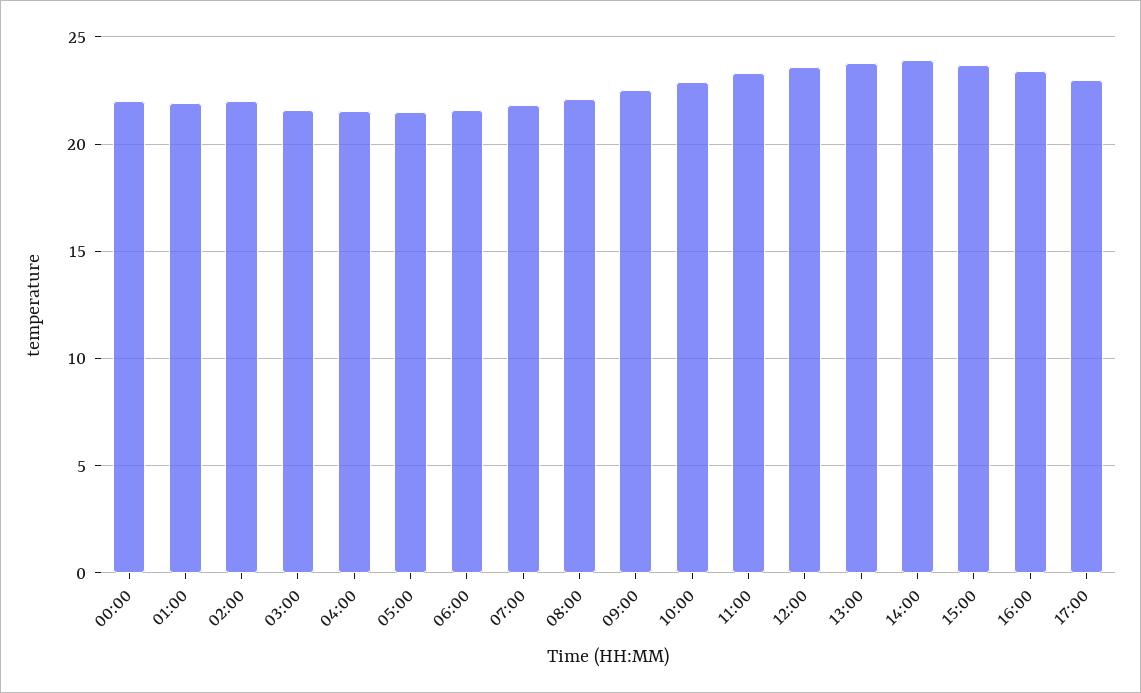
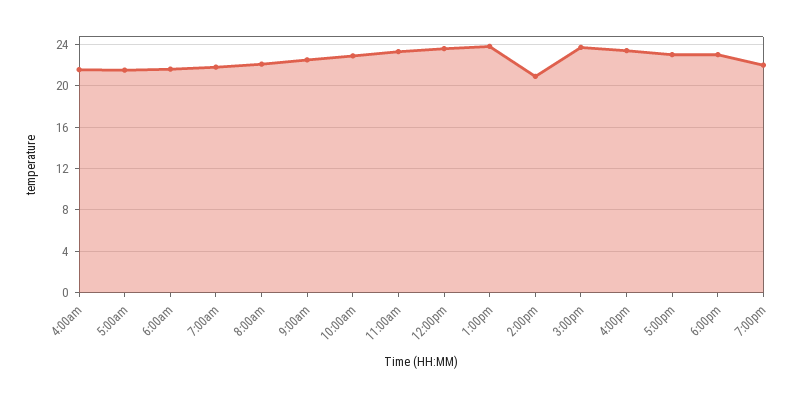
00:00: 22 -> none
01:00: 22 -> none
02:00: 22 -> none
03:00: 21.5 -> none
14:00: 24 -> 21
6:00pm: none -> 23
7:00pm: none -> 22

